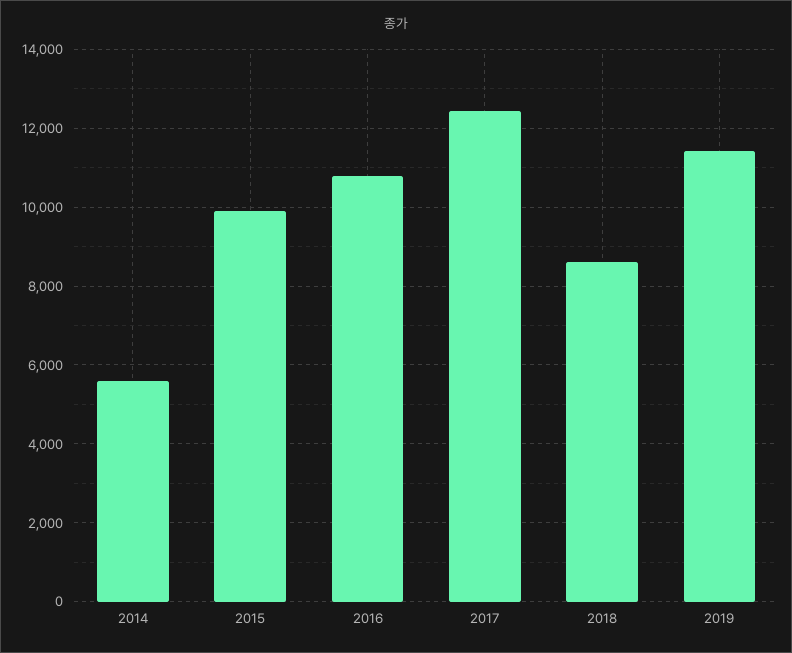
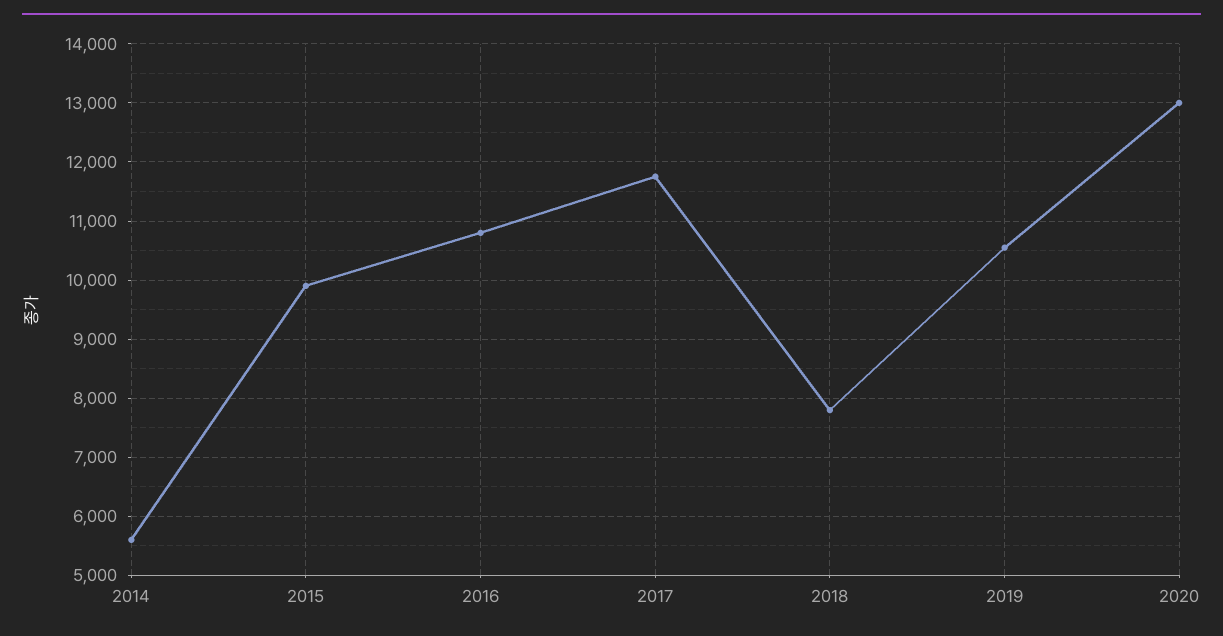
2017: 12400 -> 11800
2018: 8600 -> 7800
2019: 11400 -> 10600
2020: none -> 13000

